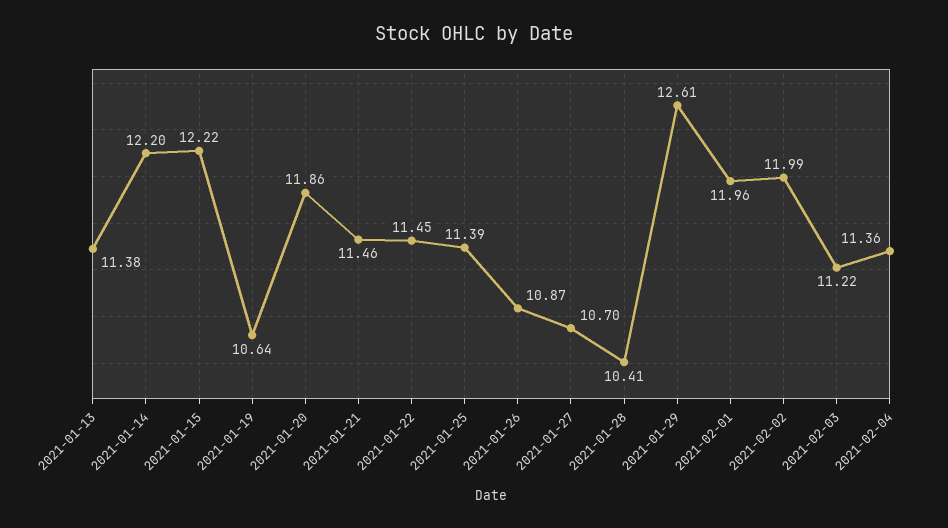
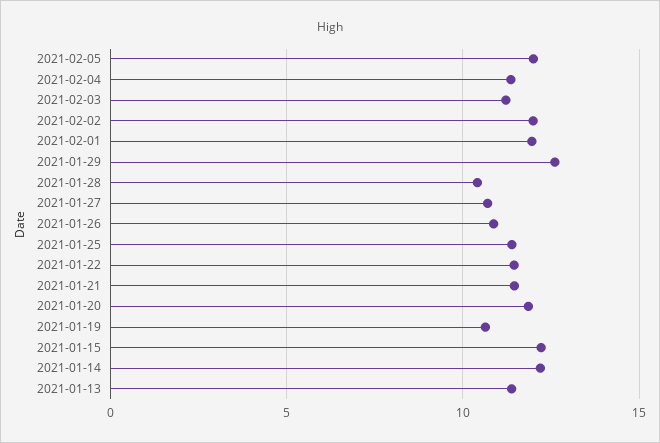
2021-02-05: none -> 12

